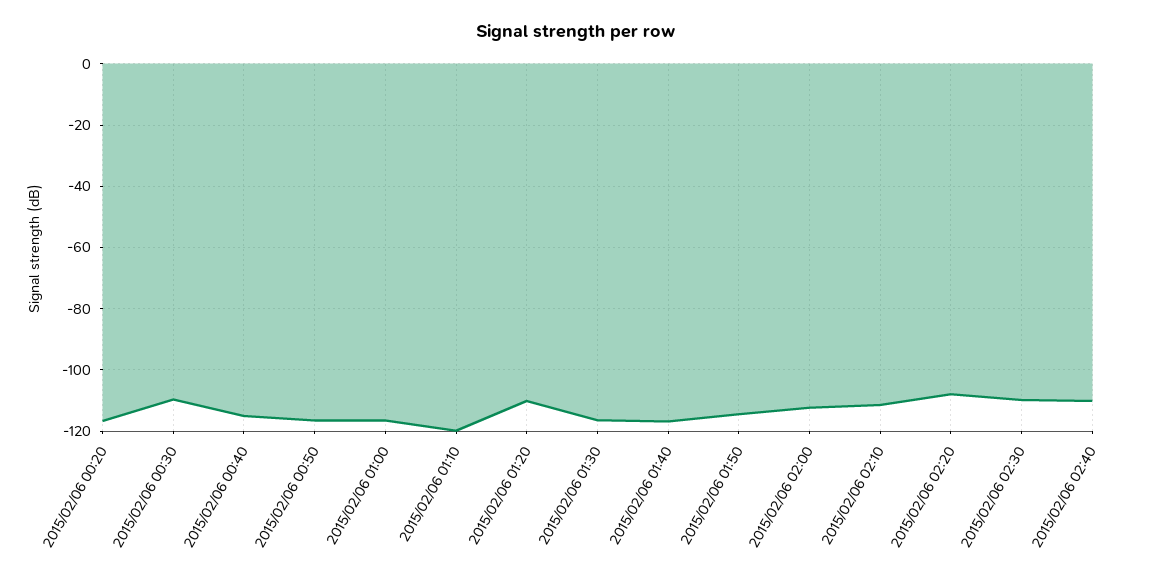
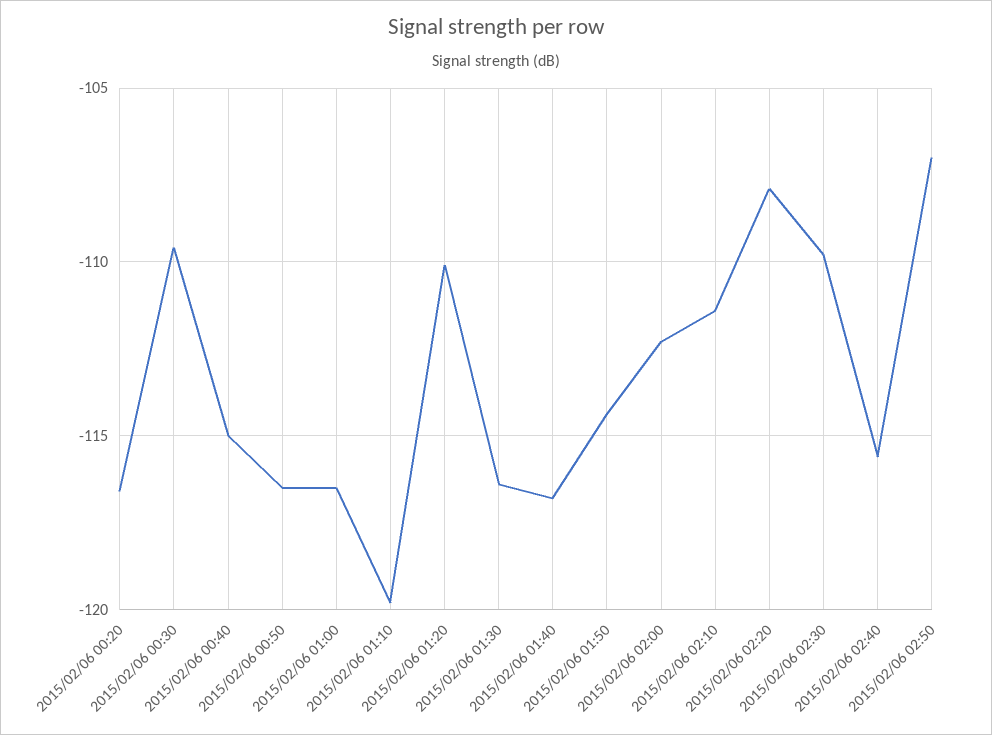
2015/02/06 02:40: -110 -> -115.5
2015/02/06 02:50: none -> -107

